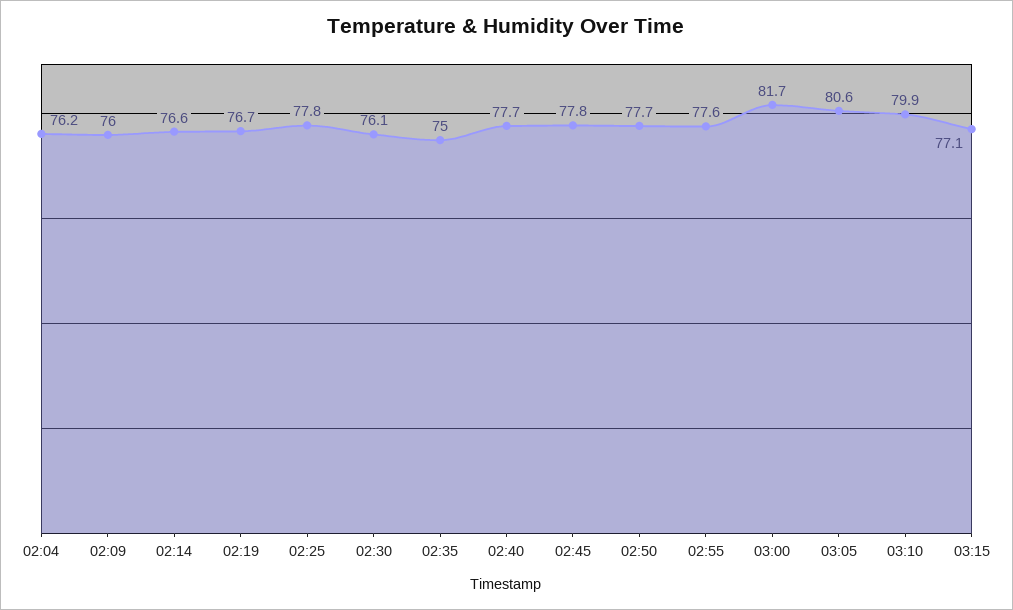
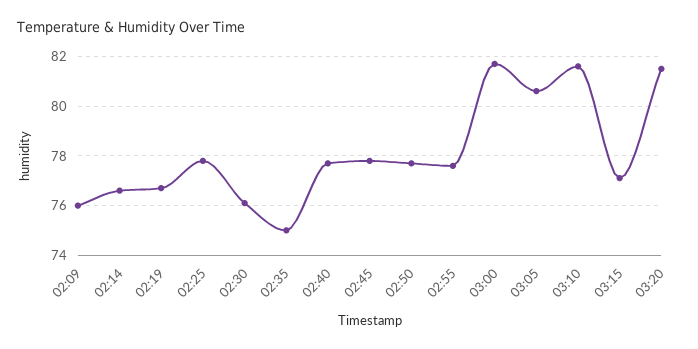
02:04: 76.2 -> none
03:10: 79.9 -> 81.5
03:20: none -> 81.5

